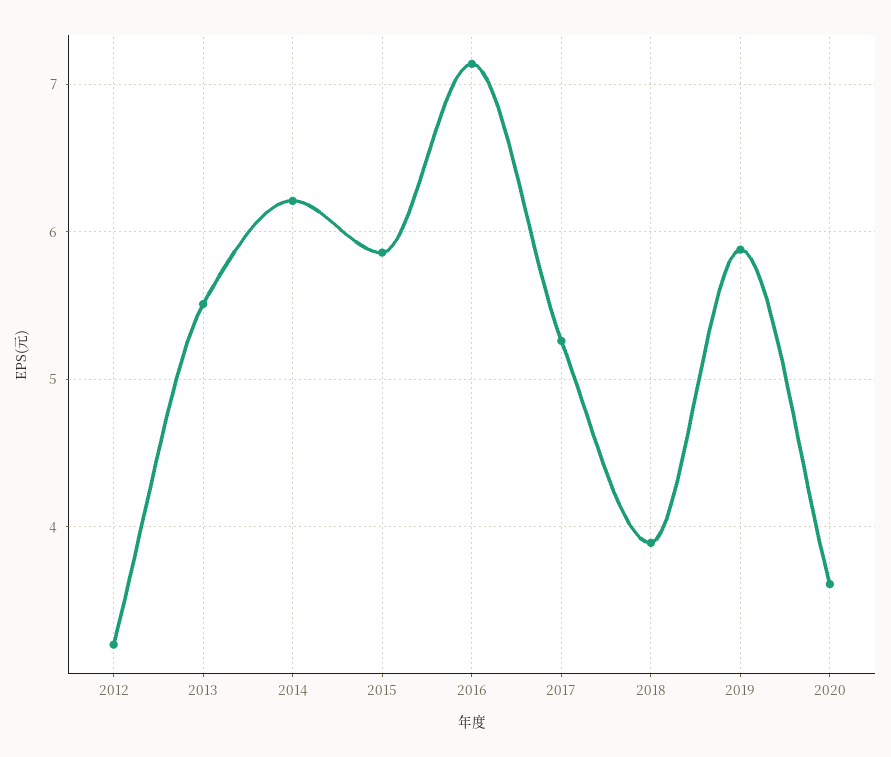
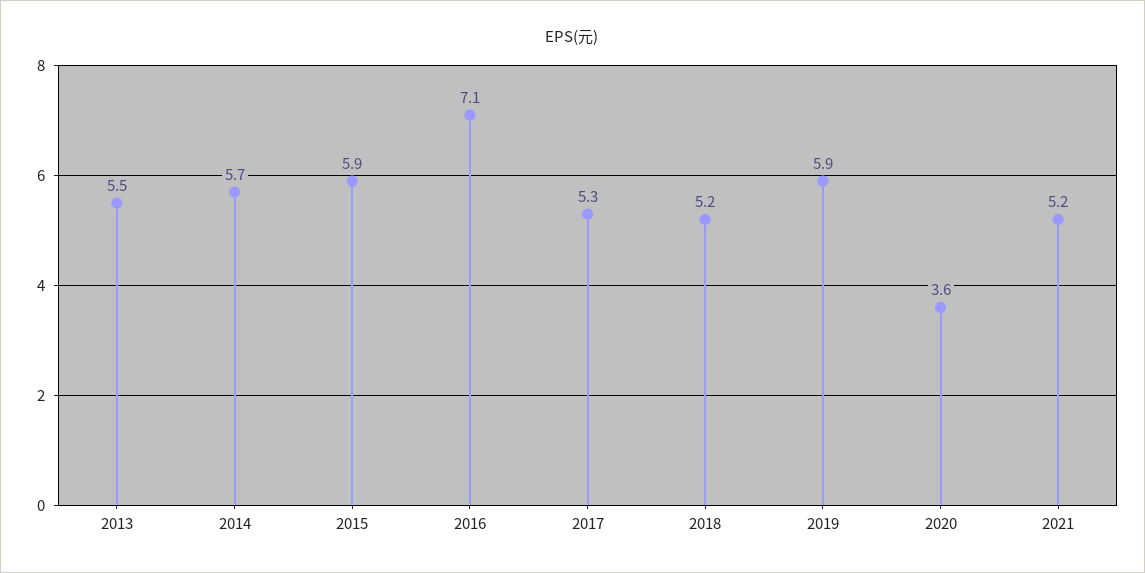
2012: 3.2 -> none
2014: 6.2 -> 5.7
2018: 3.9 -> 5.2
2021: none -> 5.2

